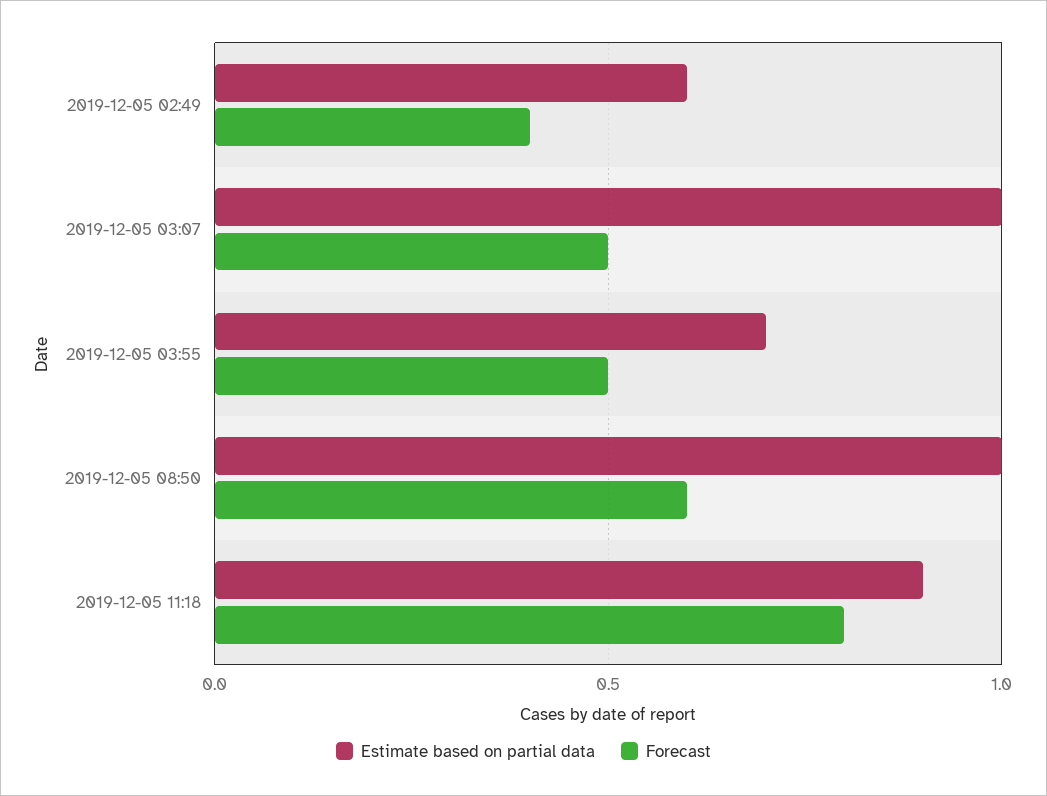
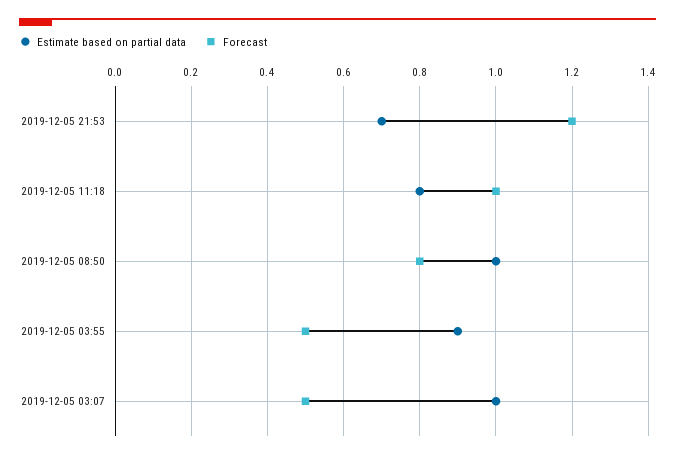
Estimate based on partial data, 2019-12-05 02:49: 0.6 -> none
Forecast, 2019-12-05 02:49: 0.4 -> none
Estimate based on partial data, 2019-12-05 03:55: 0.7 -> 0.9
Forecast, 2019-12-05 08:50: 0.6 -> 0.8
Estimate based on partial data, 2019-12-05 11:18: 0.9 -> 0.8
Forecast, 2019-12-05 11:18: 0.8 -> 1
Estimate based on partial data, 2019-12-05 21:53: none -> 0.7
Forecast, 2019-12-05 21:53: none -> 1.2

